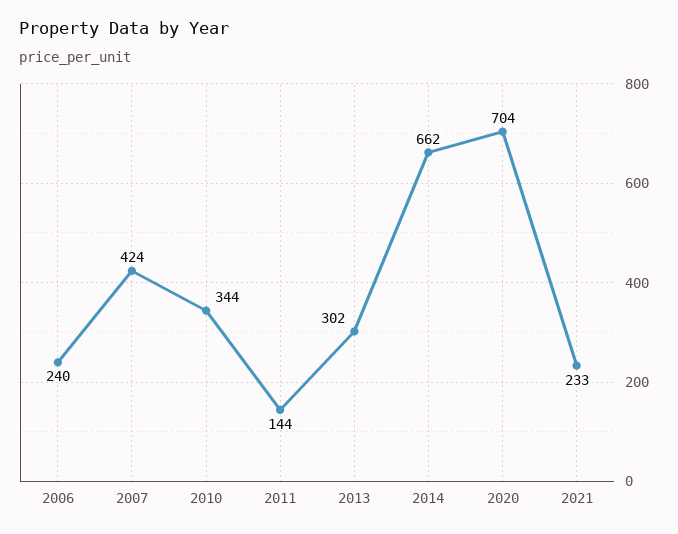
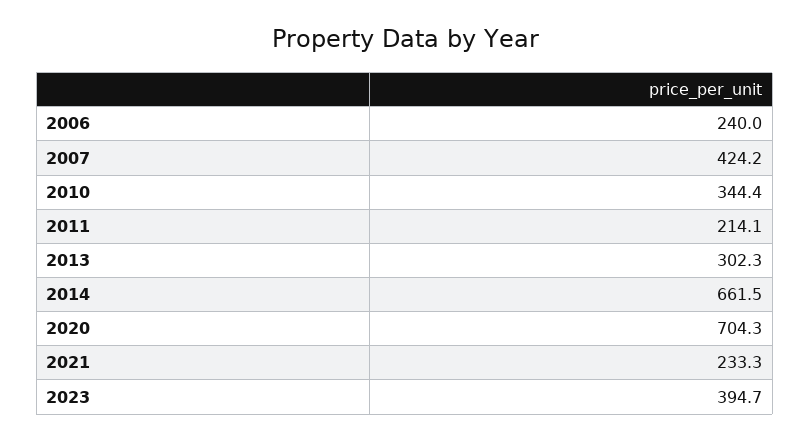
2011: 144 -> 214.1
2023: none -> 394.7

